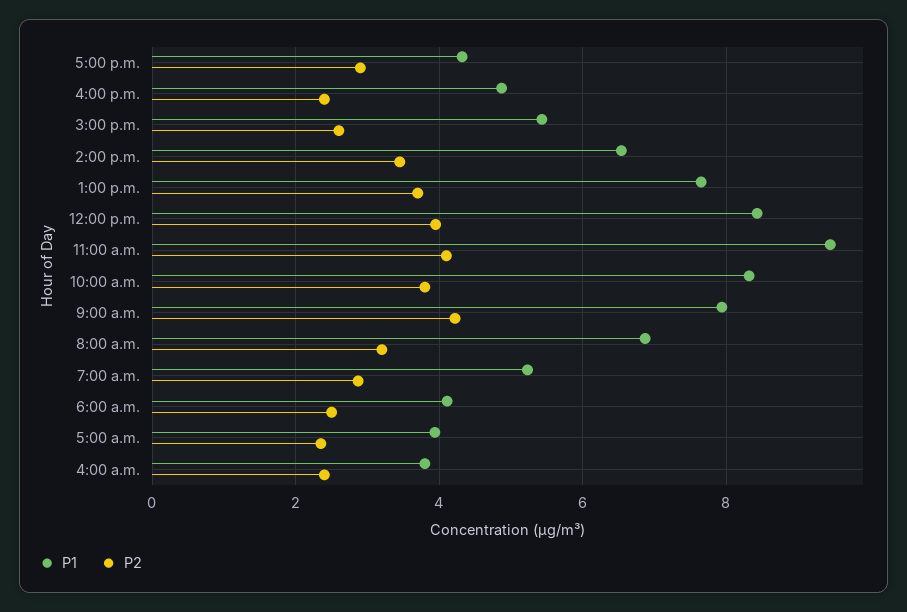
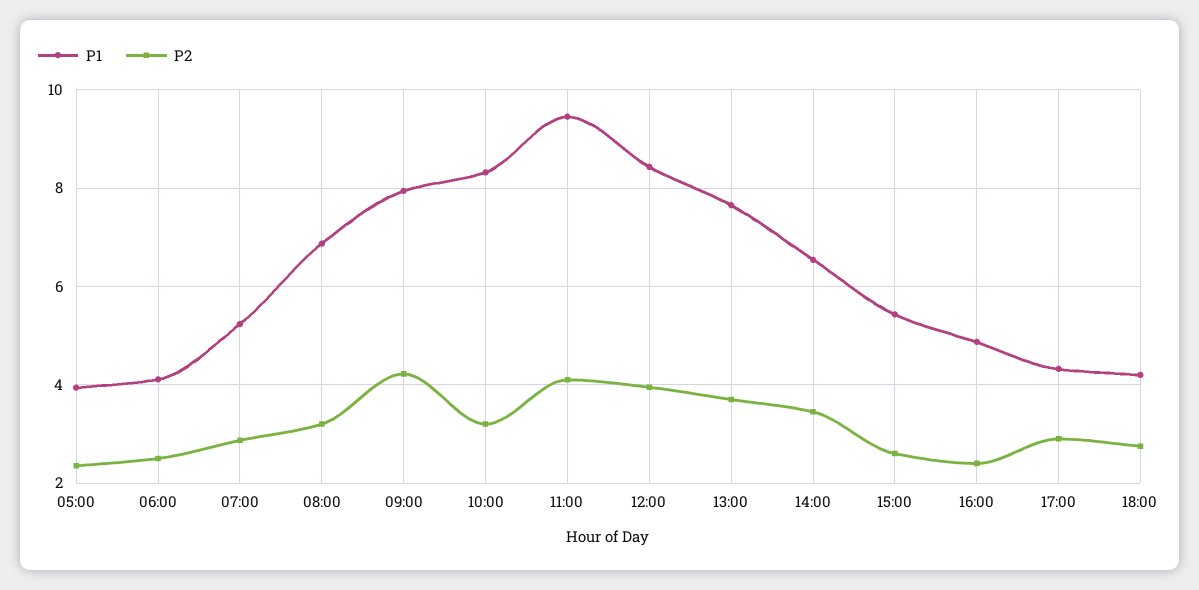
P2, 10:00 a.m.: 3.8 -> 3.2
P1, 4:00 a.m.: 3.8 -> none
P2, 4:00 a.m.: 2.4 -> none
P1, 18:00: none -> 4.2
P2, 18:00: none -> 2.8

